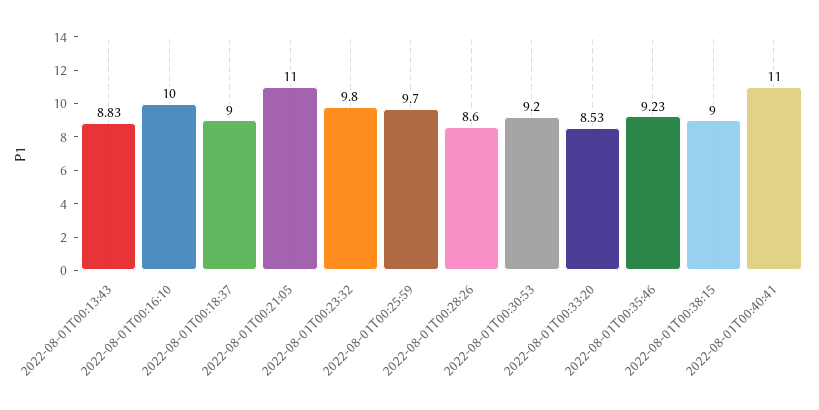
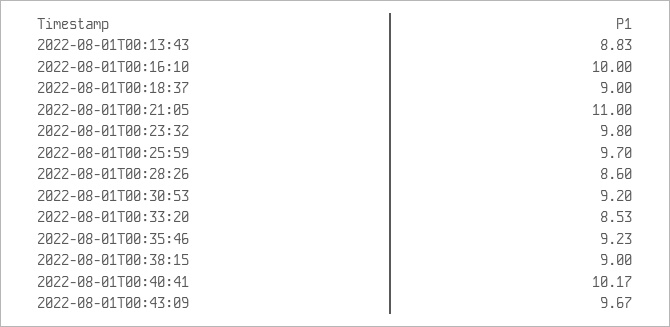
2022-08-01T00:40:41: 11 -> 10.17
2022-08-01T00:43:09: none -> 9.67

